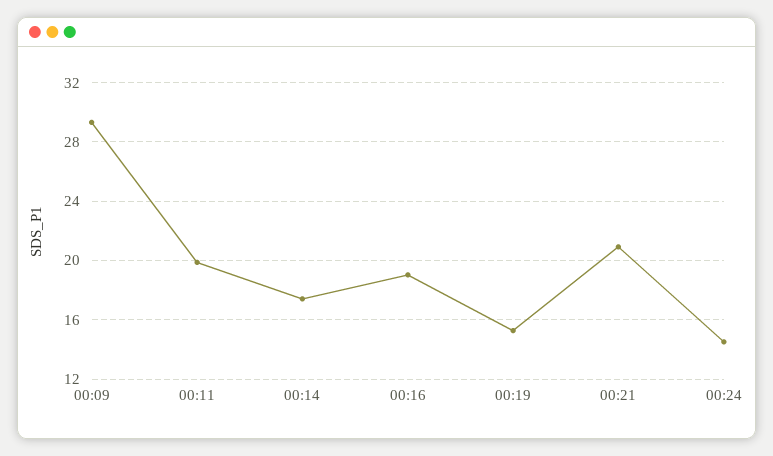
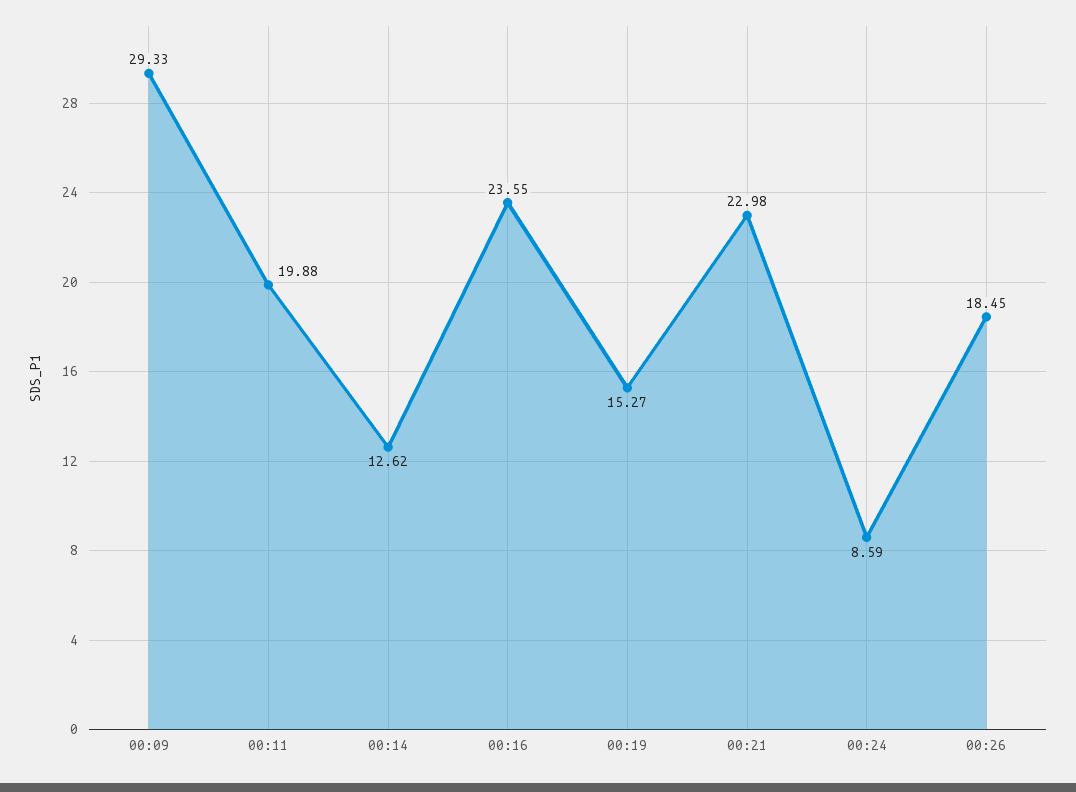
00:14: 17.5 -> 12.62
00:16: 19 -> 23.55
00:21: 21 -> 22.98
00:24: 14.5 -> 8.59
00:26: none -> 18.45

